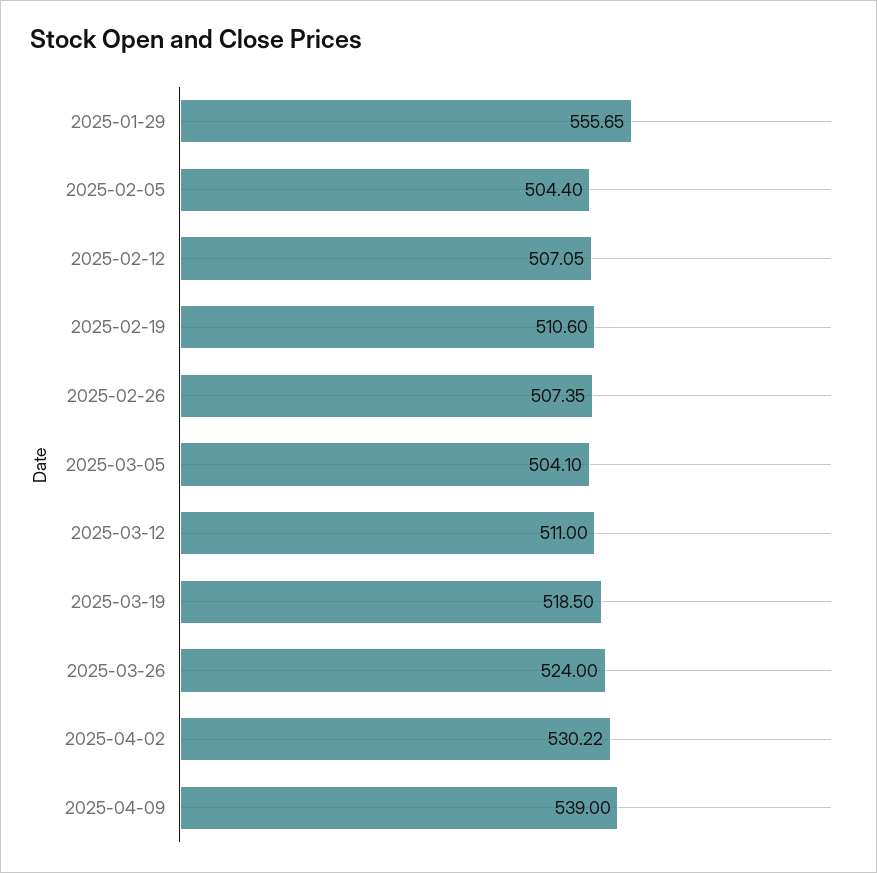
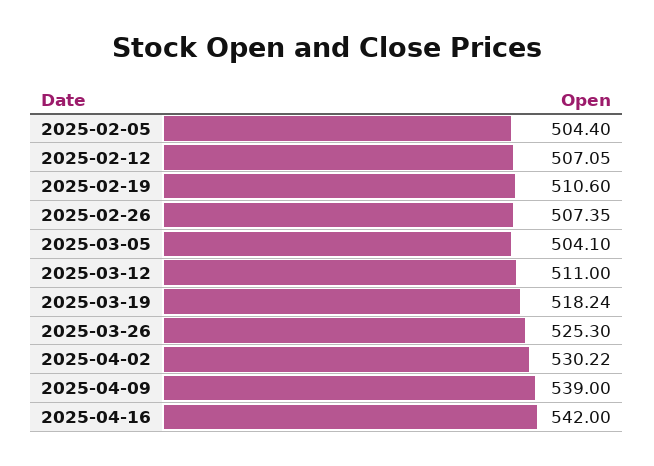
2025-01-29: 555.65 -> none
2025-03-19: 518.5 -> 518.24
2025-03-26: 524 -> 525.3
2025-04-16: none -> 542

